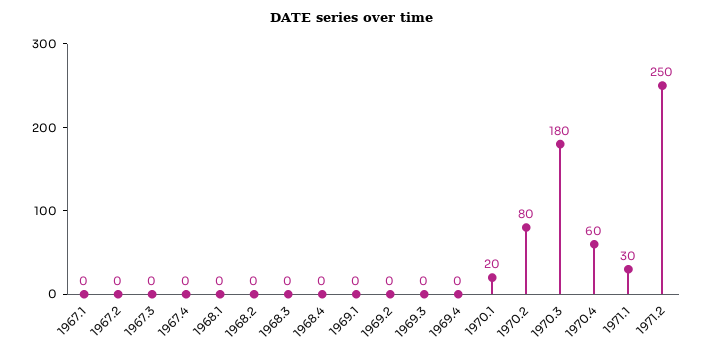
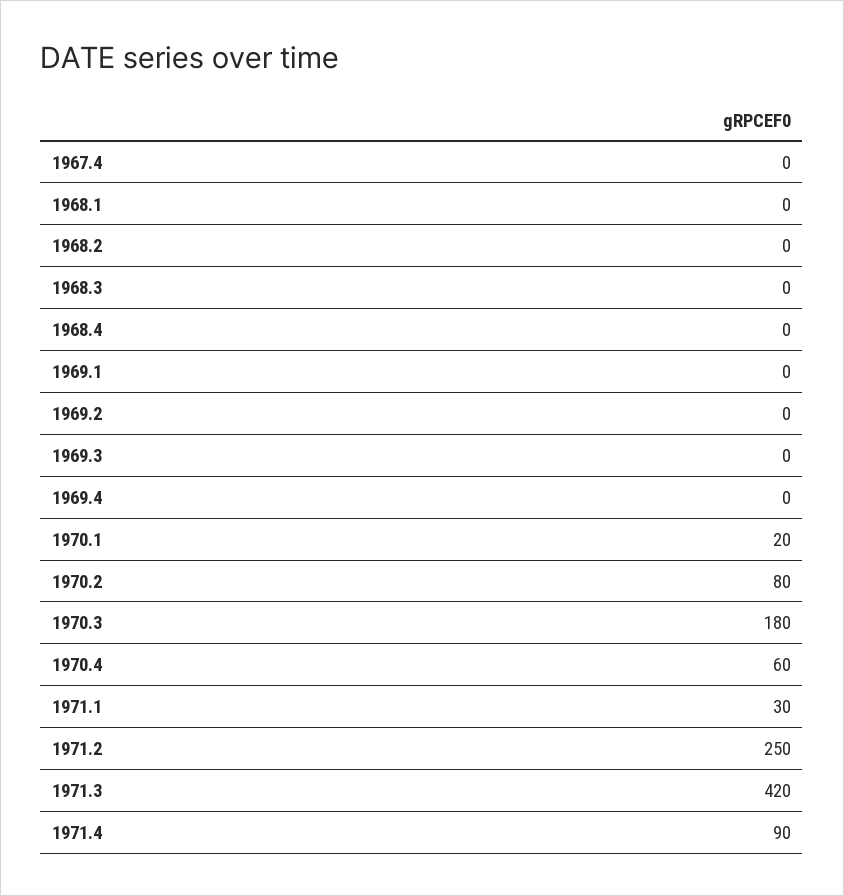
1967.1: 0 -> none
1967.2: 0 -> none
1967.3: 0 -> none
1971.3: none -> 420
1971.4: none -> 90

